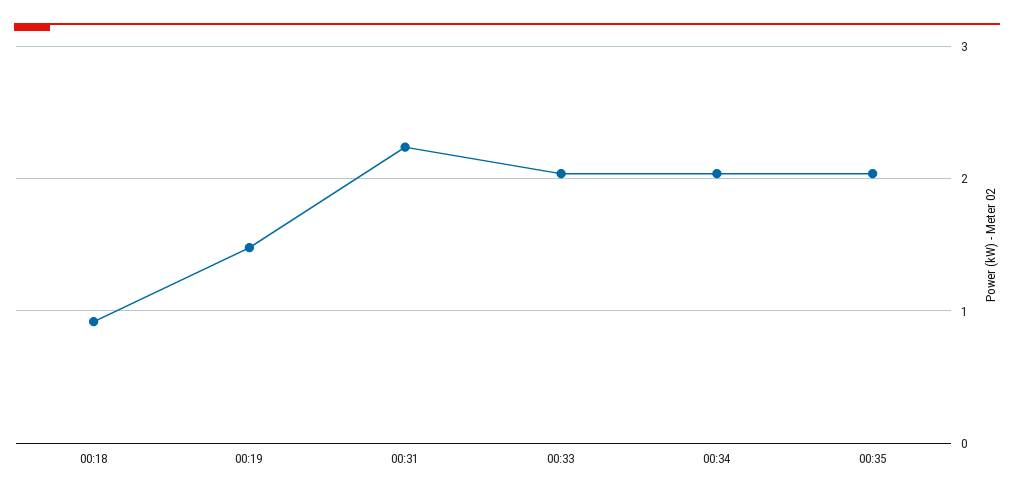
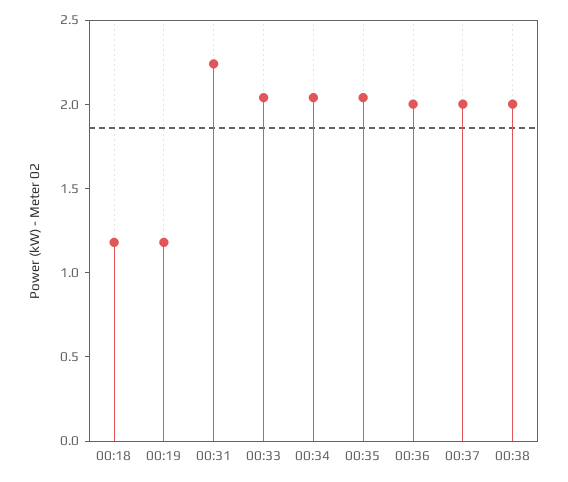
00:18: 0.9 -> 1.2
00:19: 1.5 -> 1.2
00:36: none -> 2
00:37: none -> 2
00:38: none -> 2

